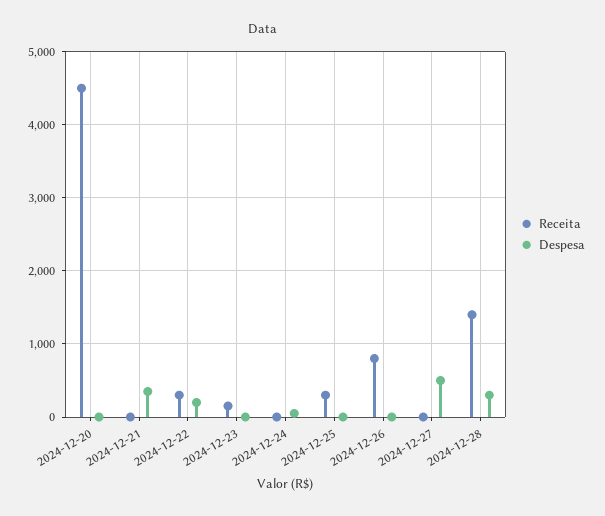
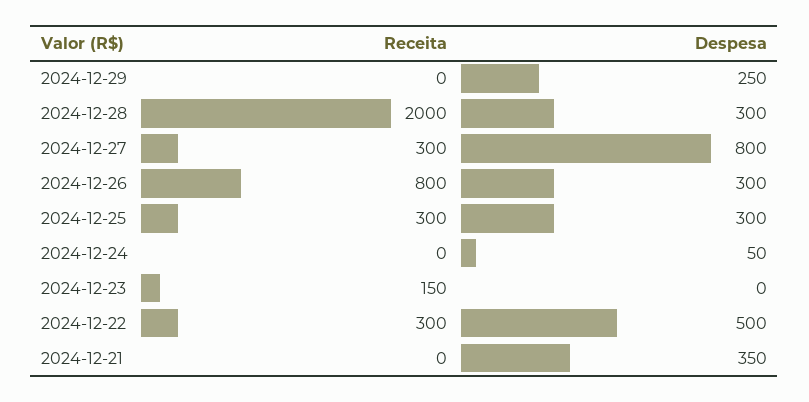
Receita, 2024-12-20: 4500 -> none
Despesa, 2024-12-20: 0 -> none
Despesa, 2024-12-22: 200 -> 500
Despesa, 2024-12-25: 0 -> 300
Despesa, 2024-12-26: 0 -> 300
Receita, 2024-12-27: 0 -> 300
Despesa, 2024-12-27: 500 -> 800
Receita, 2024-12-28: 1400 -> 2000
Receita, 2024-12-29: none -> 0
Despesa, 2024-12-29: none -> 250

